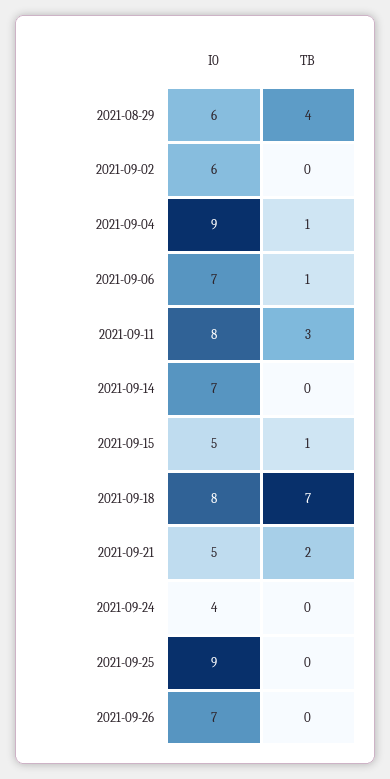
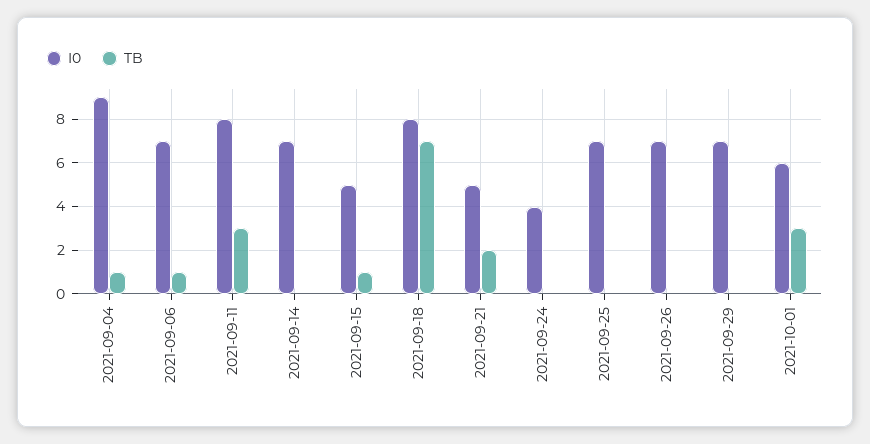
I0, 2021-08-29: 6 -> none
TB, 2021-08-29: 4 -> none
I0, 2021-09-02: 6 -> none
TB, 2021-09-02: 0 -> none
I0, 2021-09-25: 9 -> 7
I0, 2021-09-29: none -> 7
TB, 2021-09-29: none -> 0
I0, 2021-10-01: none -> 6
TB, 2021-10-01: none -> 3

